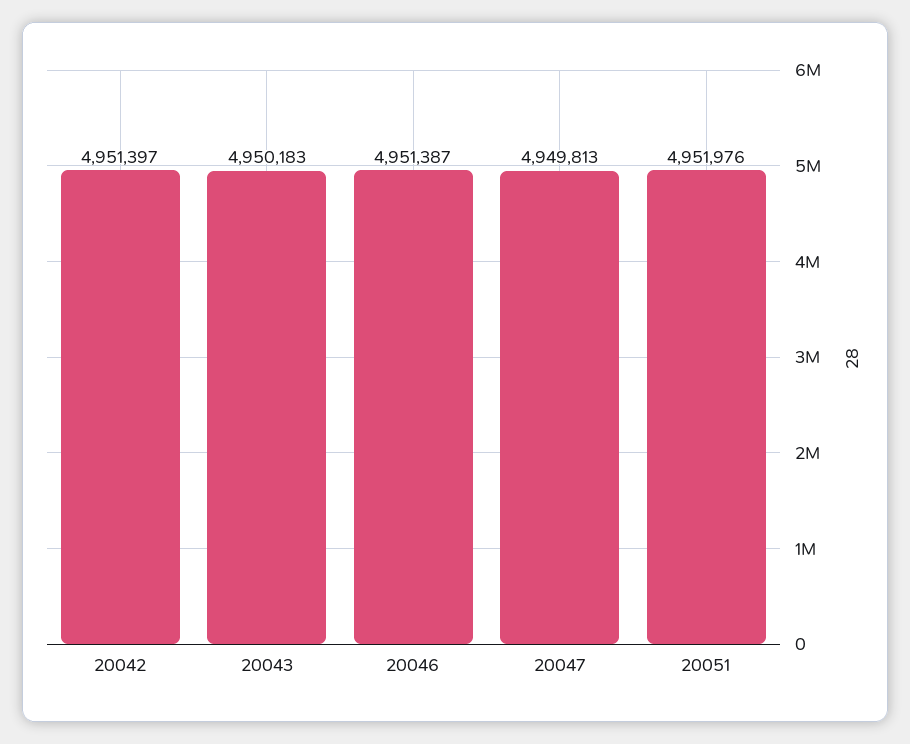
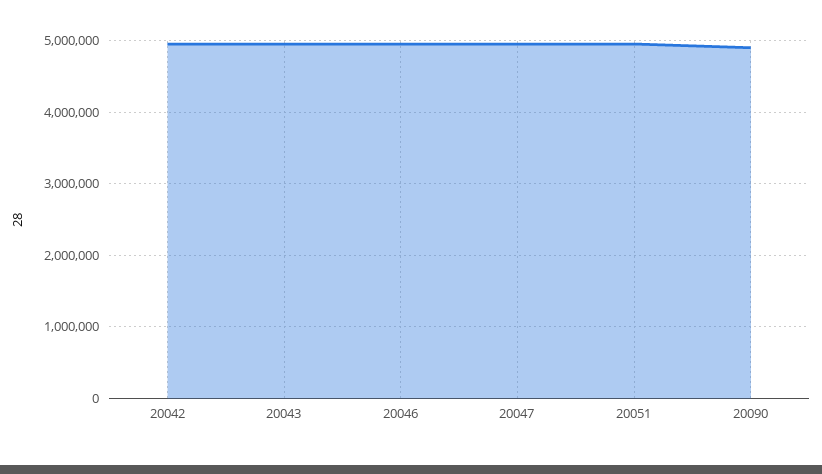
20090: none -> 4900000

